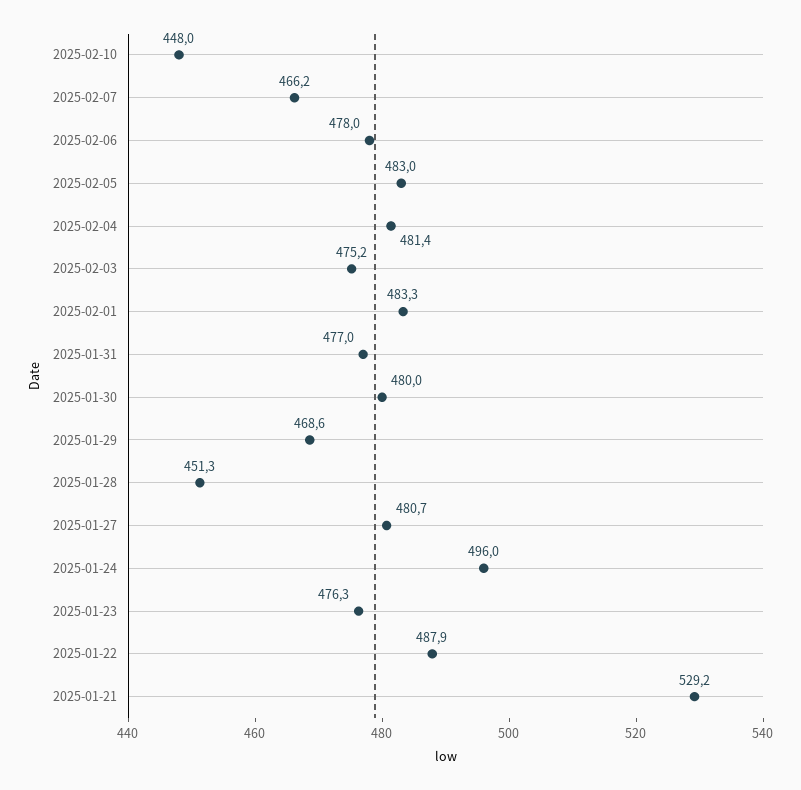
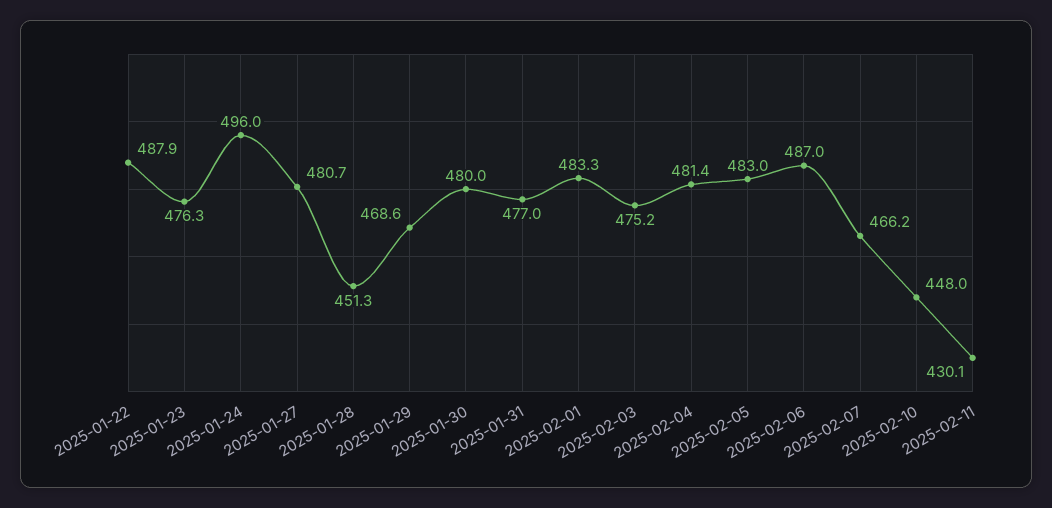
2025-02-06: 478 -> 487
2025-01-21: 529.2 -> none
2025-02-11: none -> 430.1

